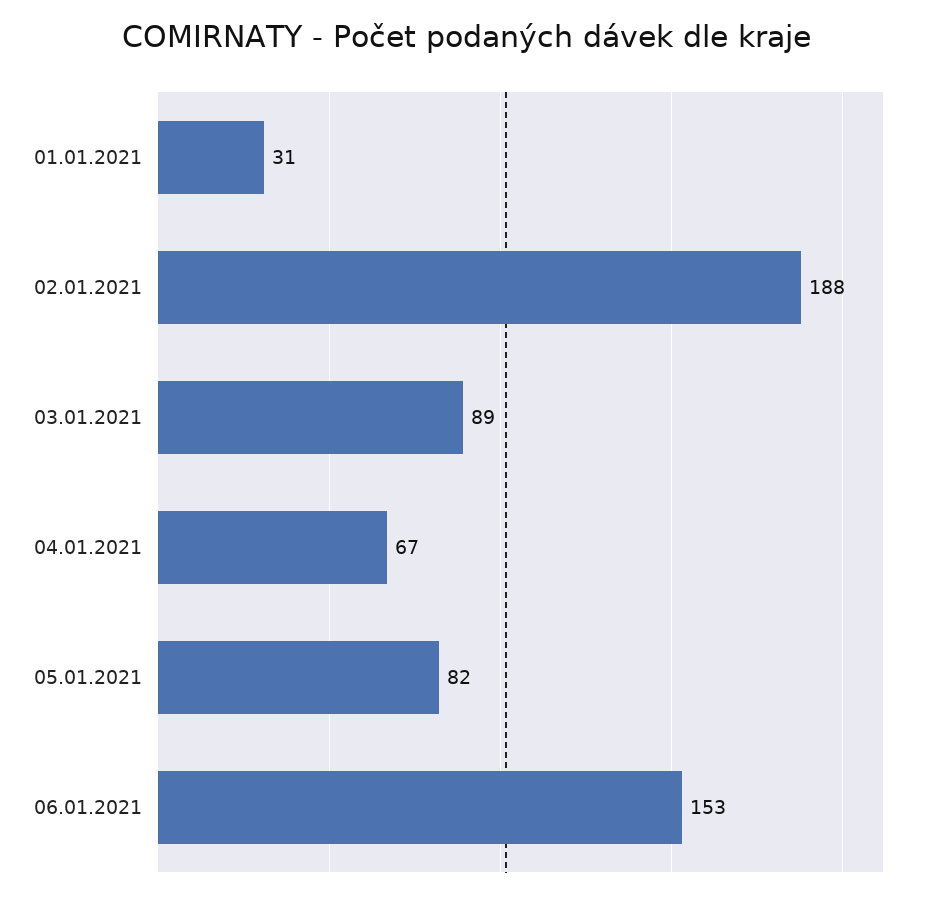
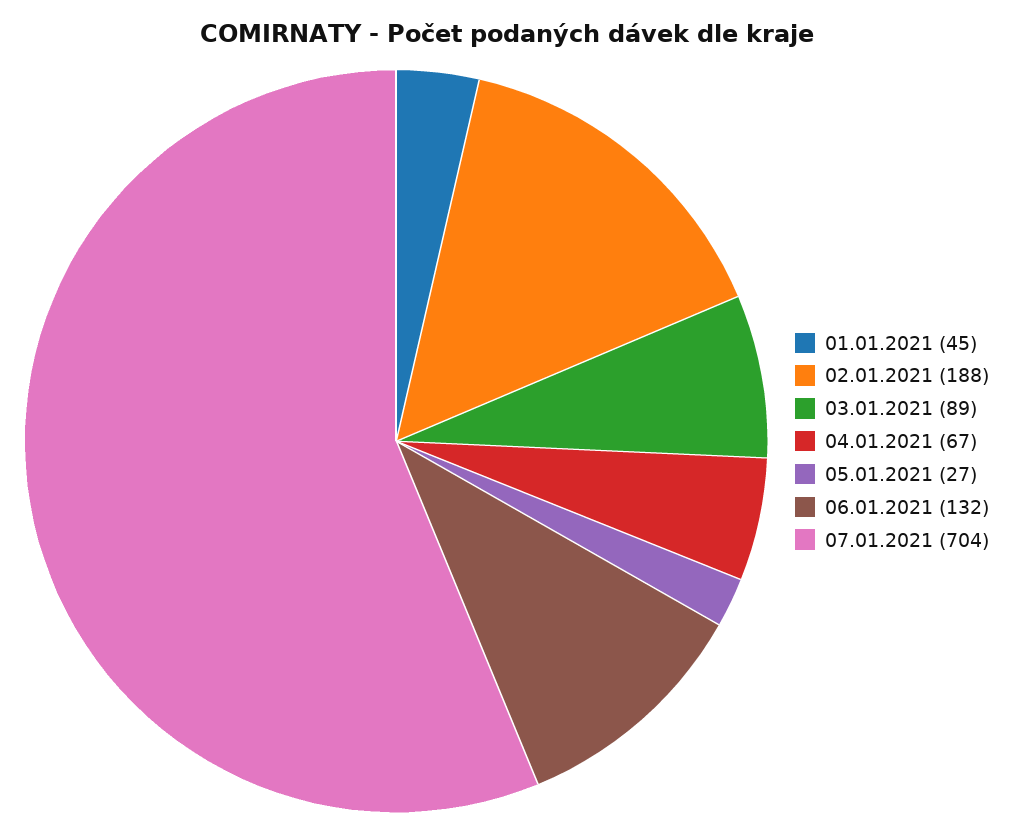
01.01.2021: 31 -> 45
05.01.2021: 82 -> 27
06.01.2021: 153 -> 132
07.01.2021: none -> 704

